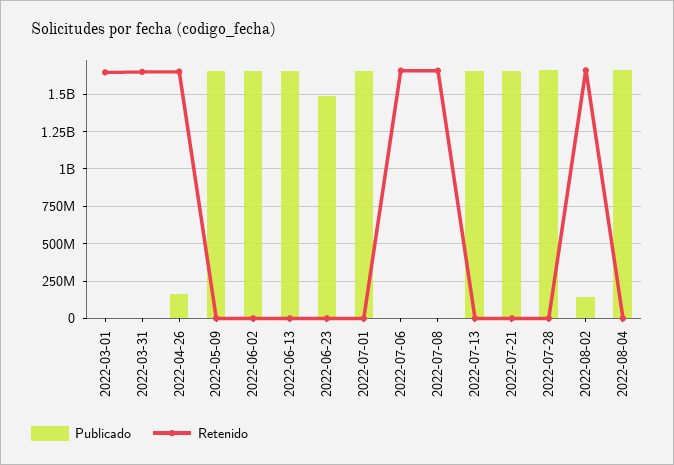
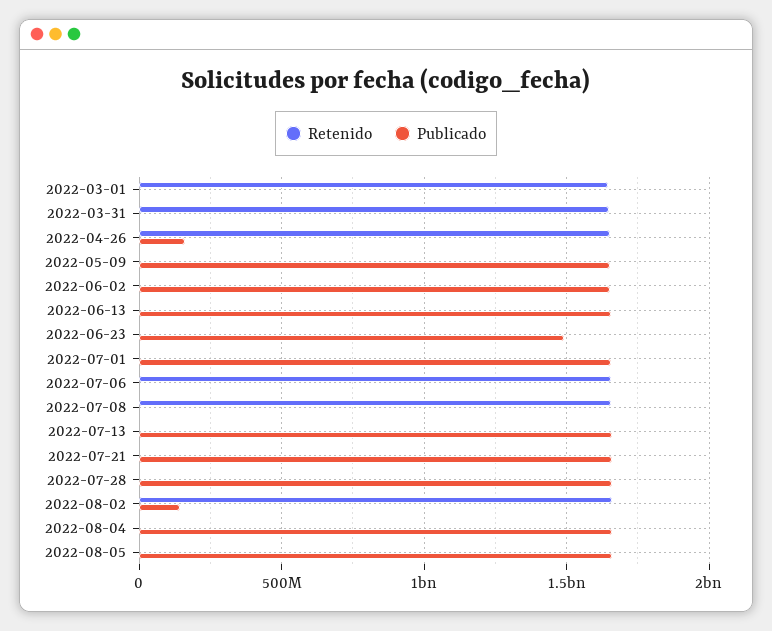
Retenido, 2022-08-05: none -> 0
Publicado, 2022-08-05: none -> 1650000000

